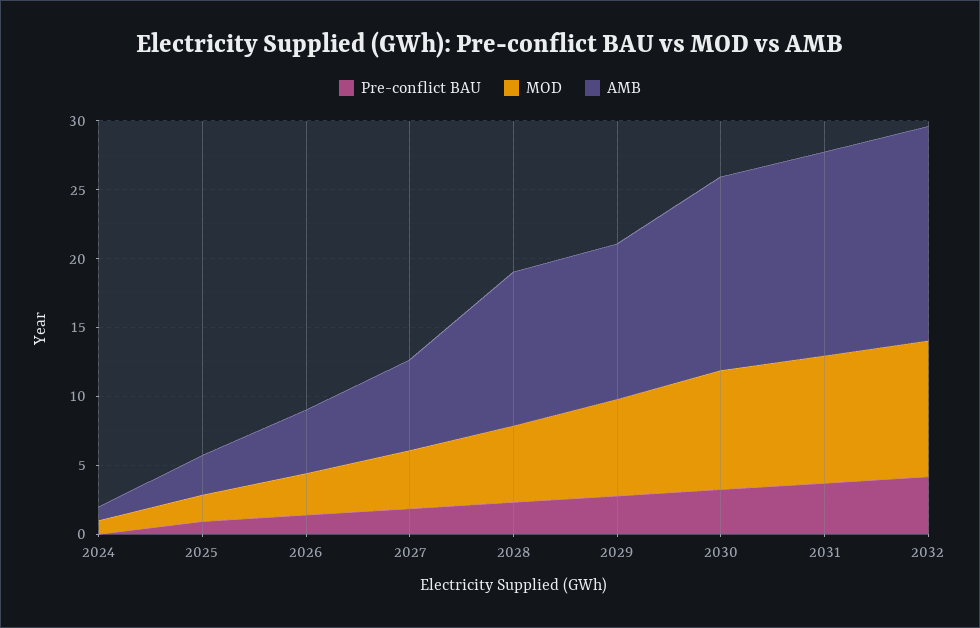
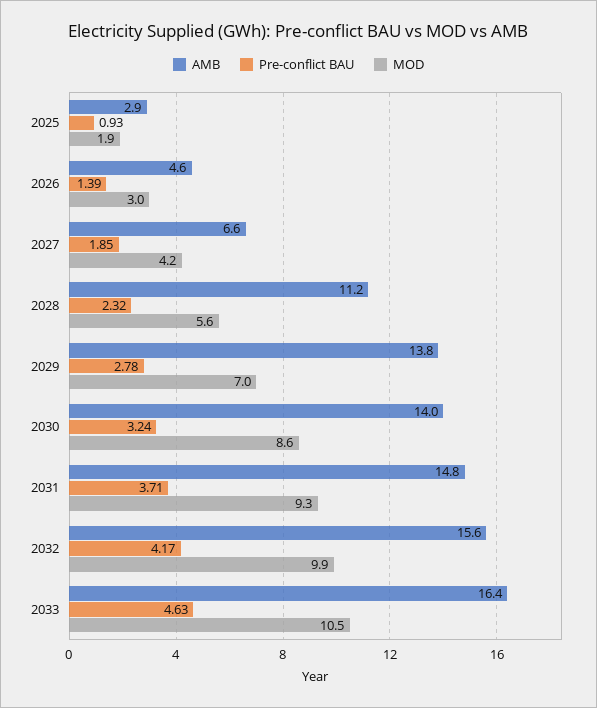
Pre-conflict BAU, 2024: 0 -> none
MOD, 2024: 1 -> none
AMB, 2024: 1 -> none
AMB, 2029: 11 -> 13.8
AMB, 2033: none -> 16.4
Pre-conflict BAU, 2033: none -> 4.63
MOD, 2033: none -> 10.5

